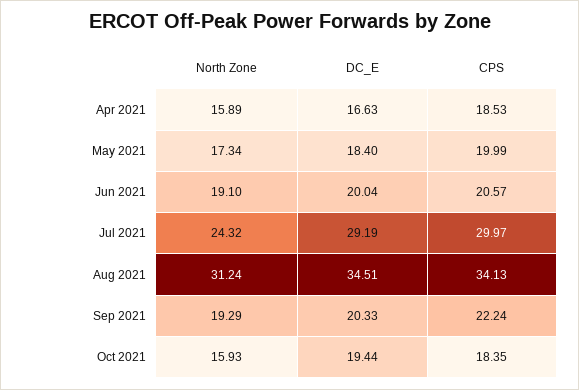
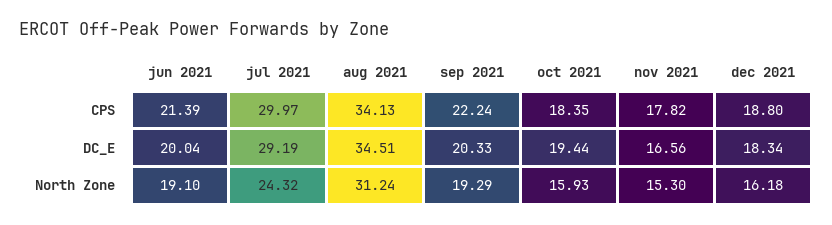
North Zone, Apr 2021: 15.89 -> none
DC_E, Apr 2021: 16.63 -> none
CPS, Apr 2021: 18.53 -> none
North Zone, May 2021: 17.34 -> none
DC_E, May 2021: 18.4 -> none
CPS, May 2021: 19.99 -> none
CPS, Jun 2021: 20.57 -> 21.39
CPS, nov 2021: none -> 17.82
CPS, dec 2021: none -> 18.8
DC_E, nov 2021: none -> 16.56
DC_E, dec 2021: none -> 18.34
North Zone, nov 2021: none -> 15.3
North Zone, dec 2021: none -> 16.18

